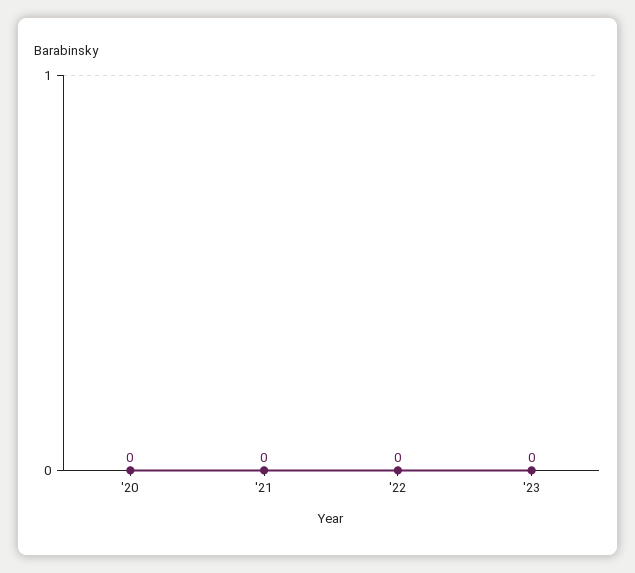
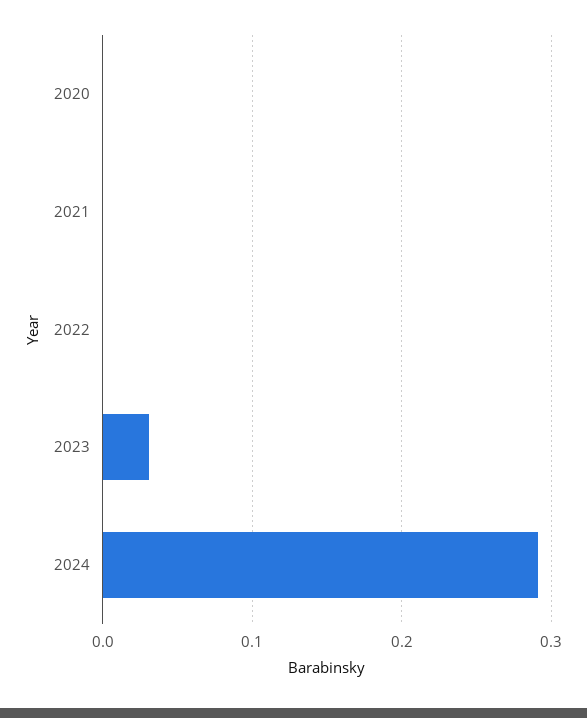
'23: 0 -> 0.03
2024: none -> 0.29

